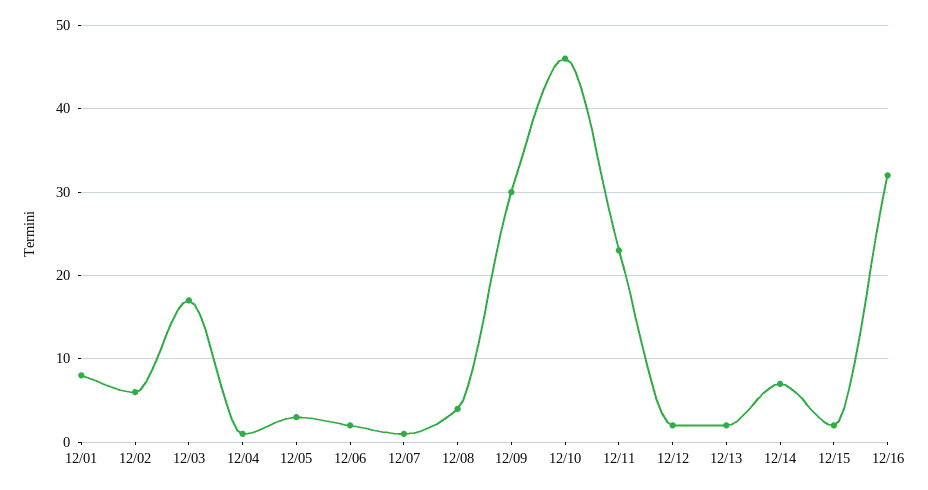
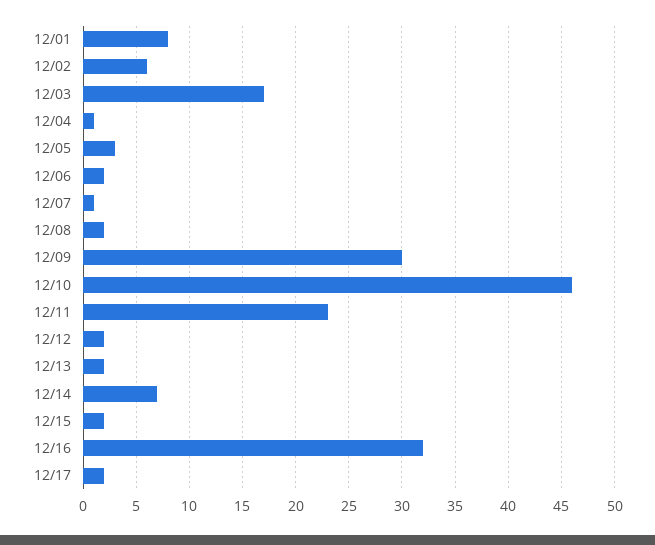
12/08: 4 -> 2
12/17: none -> 2

